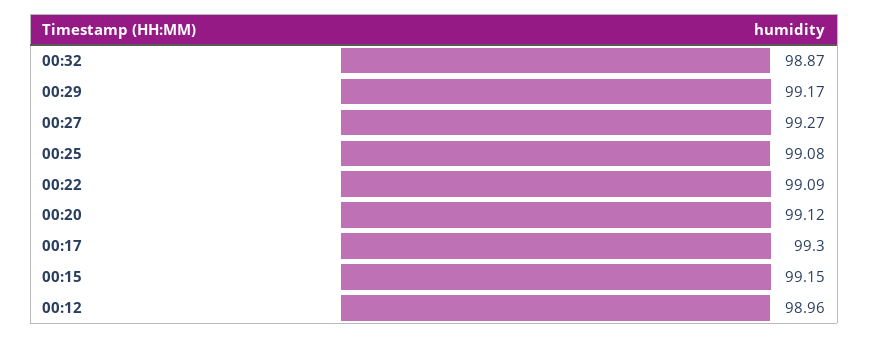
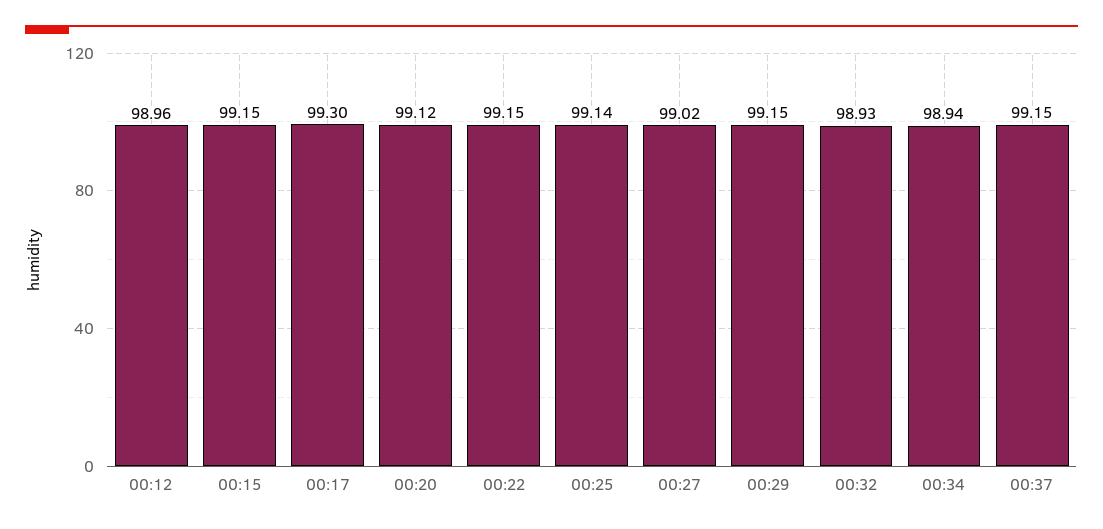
00:32: 98.87 -> 98.93
00:29: 99.17 -> 99.15
00:27: 99.27 -> 99.02
00:25: 99.08 -> 99.14
00:22: 99.09 -> 99.15
00:34: none -> 98.94
00:37: none -> 99.15

